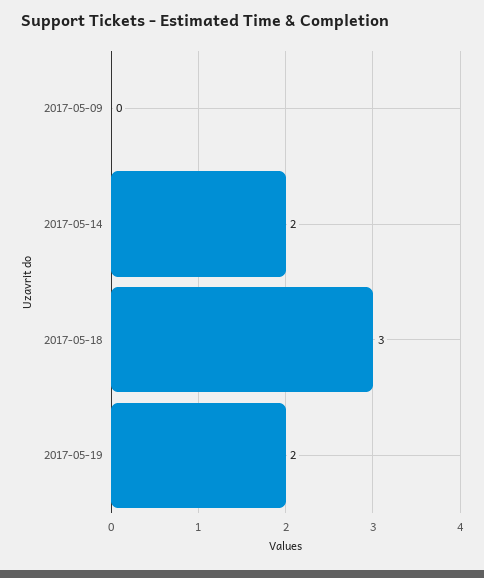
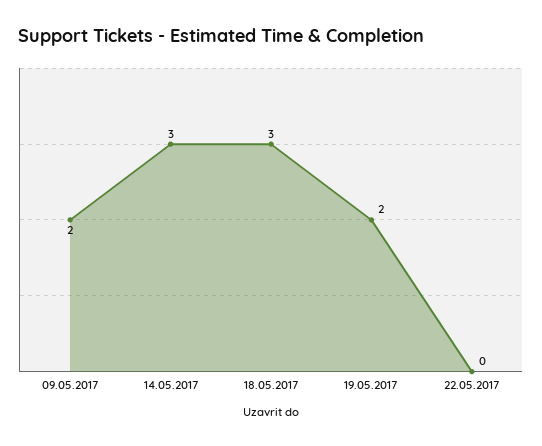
2017-05-09: 0 -> 2
2017-05-14: 2 -> 3
22.05.2017: none -> 0

